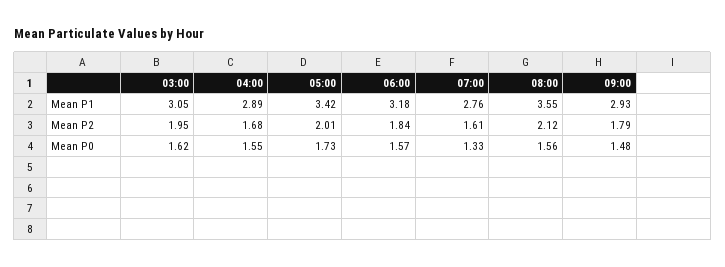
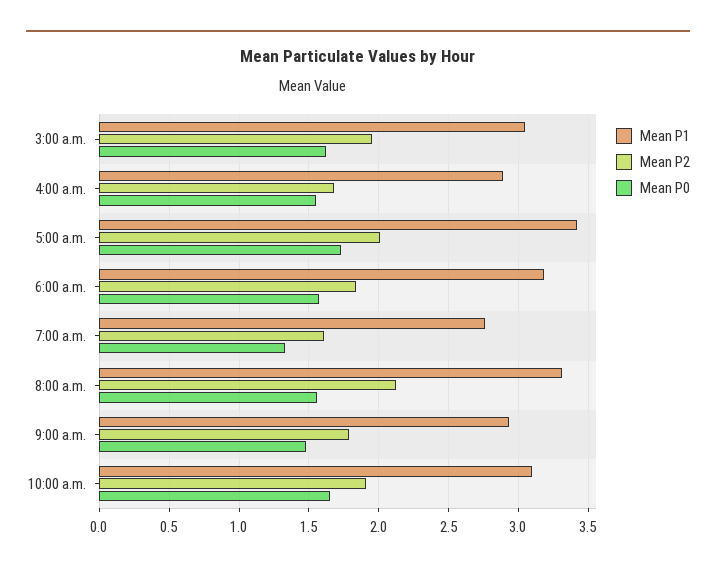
Mean P1, 08:00: 3.55 -> 3.3
Mean P1, 10:00 a.m.: none -> 3.1
Mean P2, 10:00 a.m.: none -> 1.9
Mean P0, 10:00 a.m.: none -> 1.65

